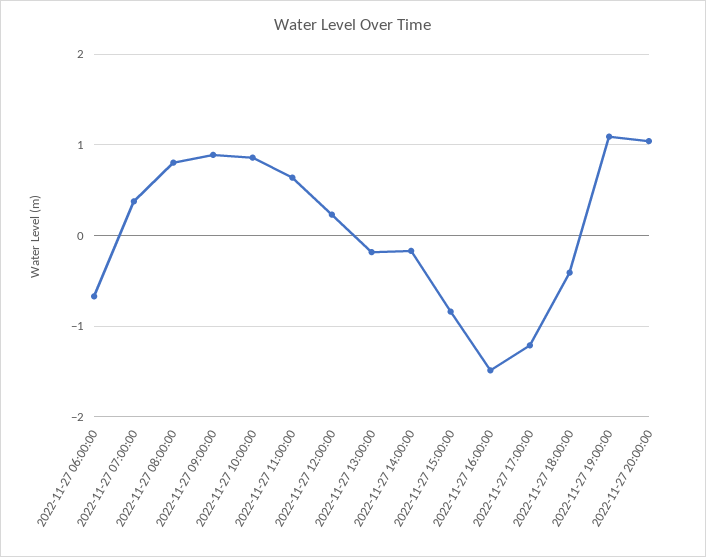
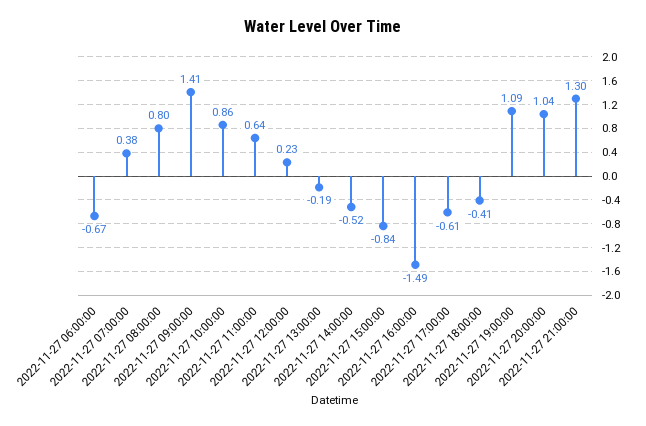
2022-11-27 09:00:00: 0.9 -> 1.41
2022-11-27 14:00:00: -0.2 -> -0.52
2022-11-27 17:00:00: -1.2 -> -0.61
2022-11-27 21:00:00: none -> 1.3

